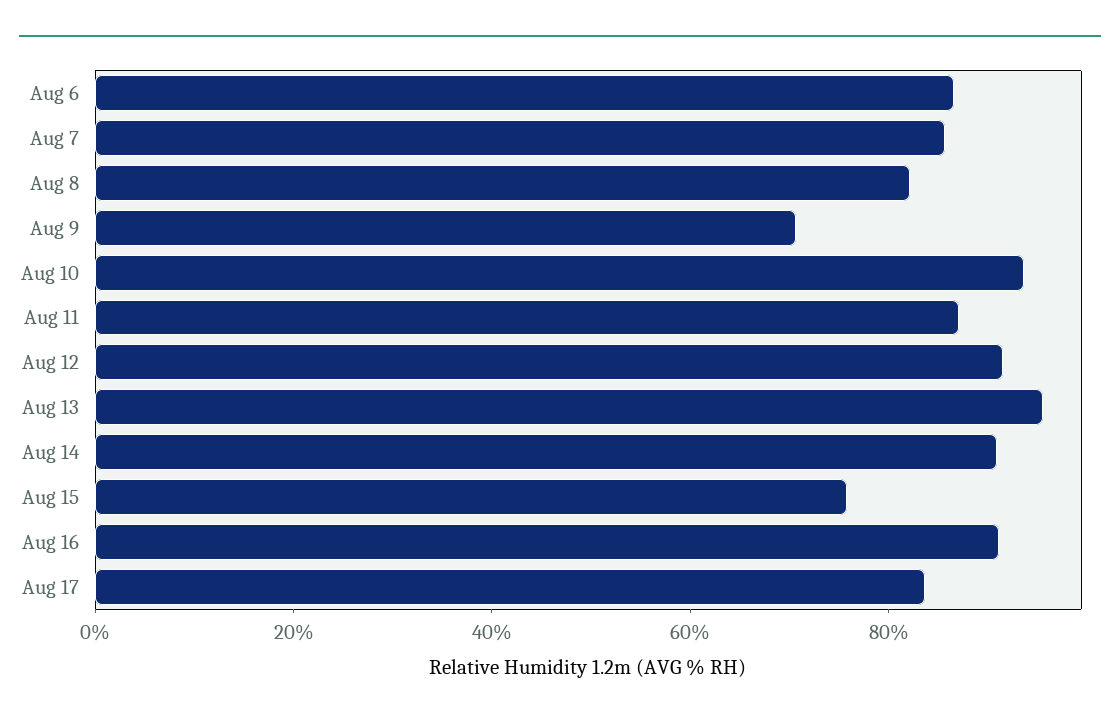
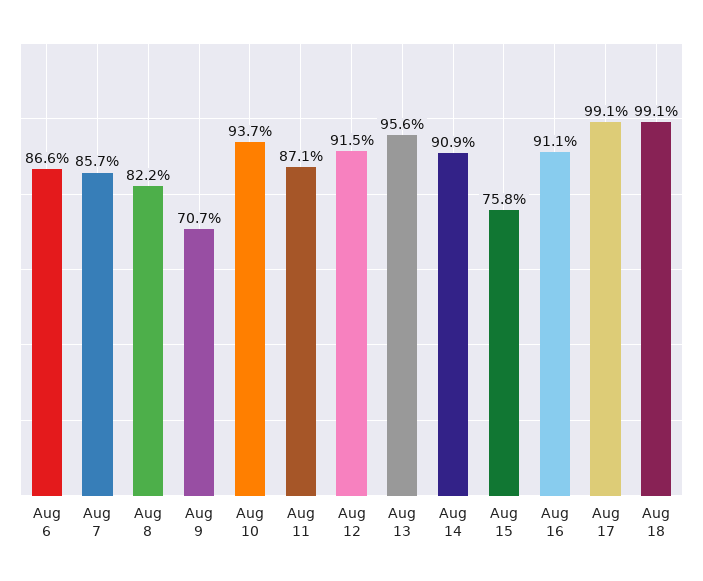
Aug 17: 85 -> 99.1
Aug 18: none -> 99.1

